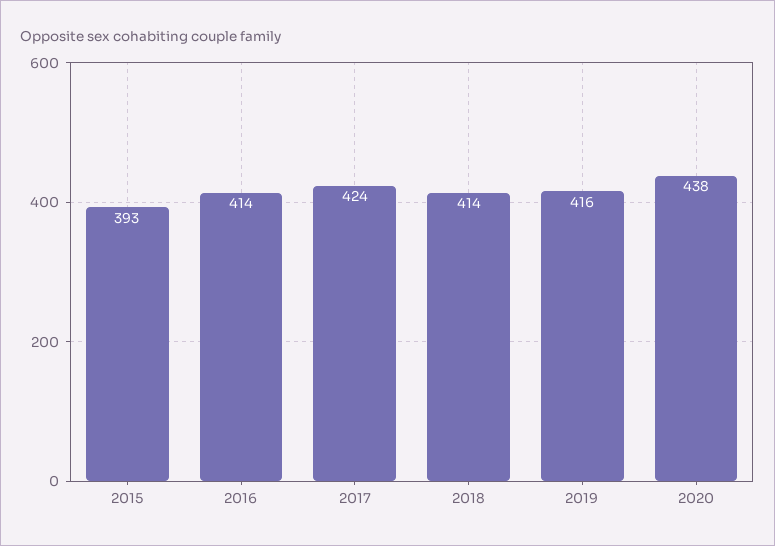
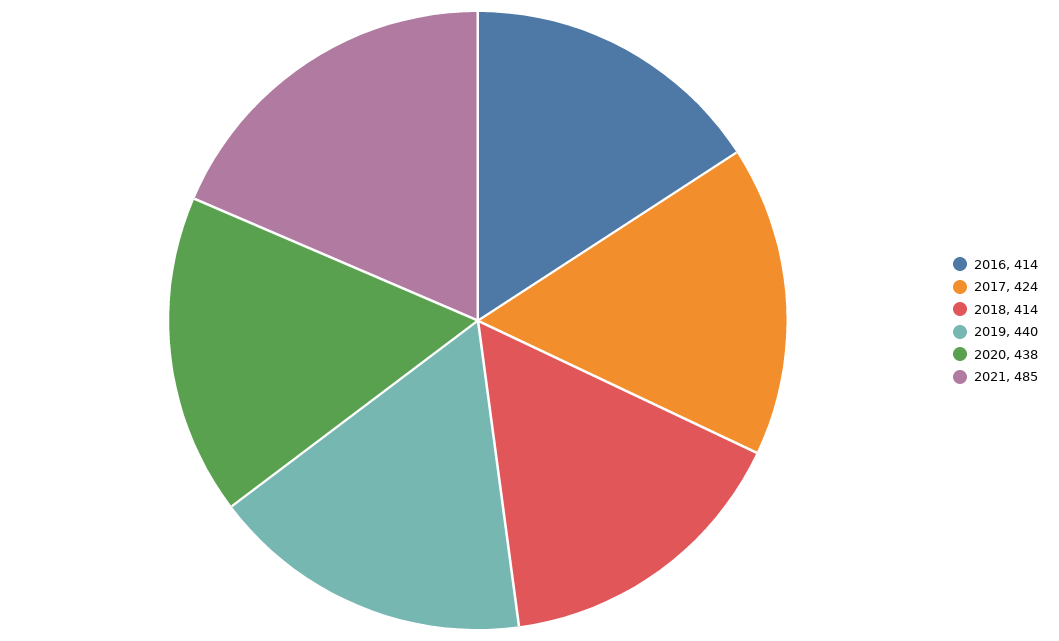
2015: 393 -> none
2019: 416 -> 440
2021: none -> 485

